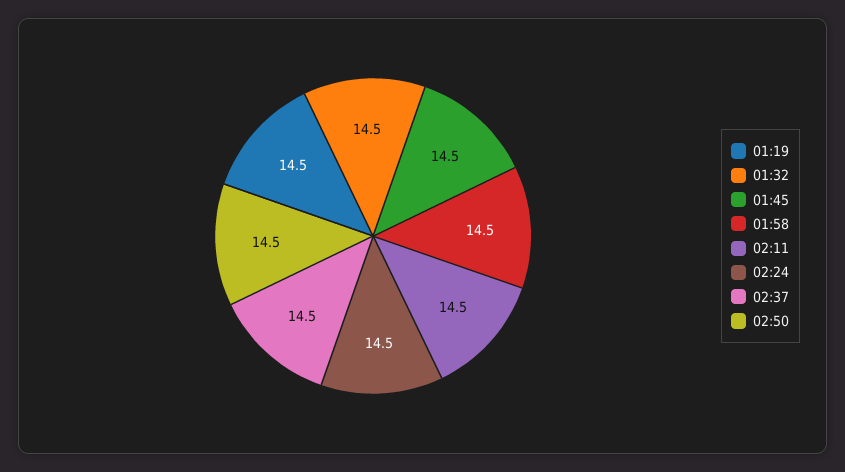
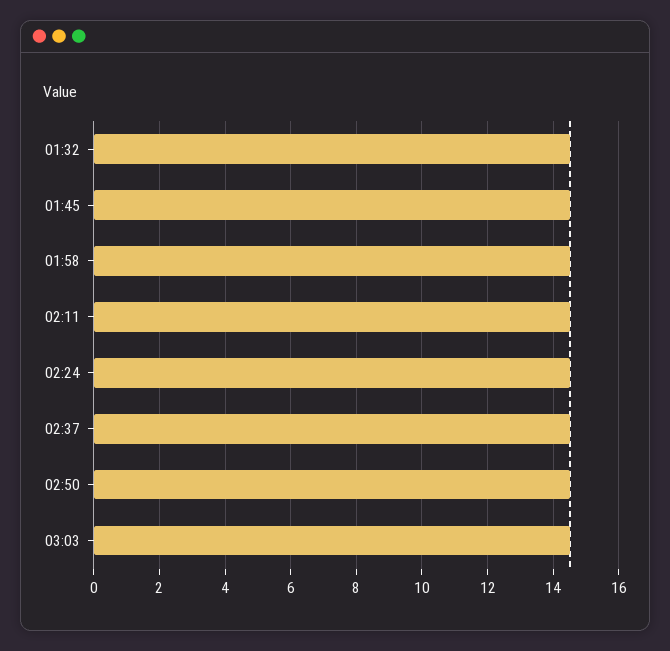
01:19: 14.5 -> none
03:03: none -> 14.5

